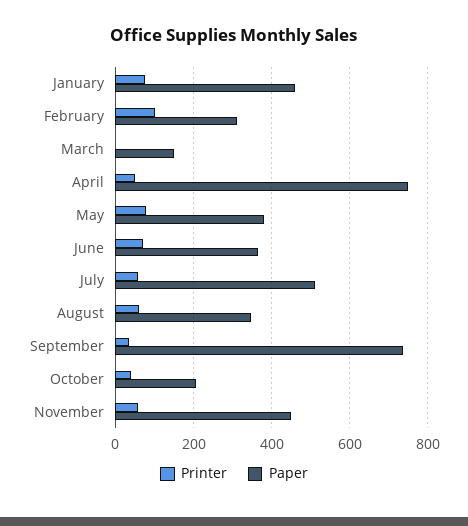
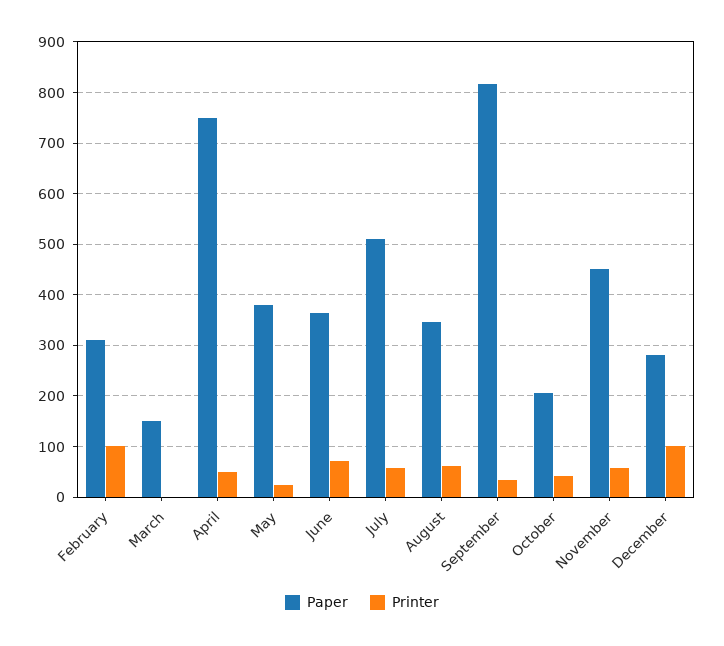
Printer, January: 80 -> none
Paper, January: 460 -> none
Printer, May: 80 -> 20
Paper, September: 740 -> 820
Paper, December: none -> 280
Printer, December: none -> 100

